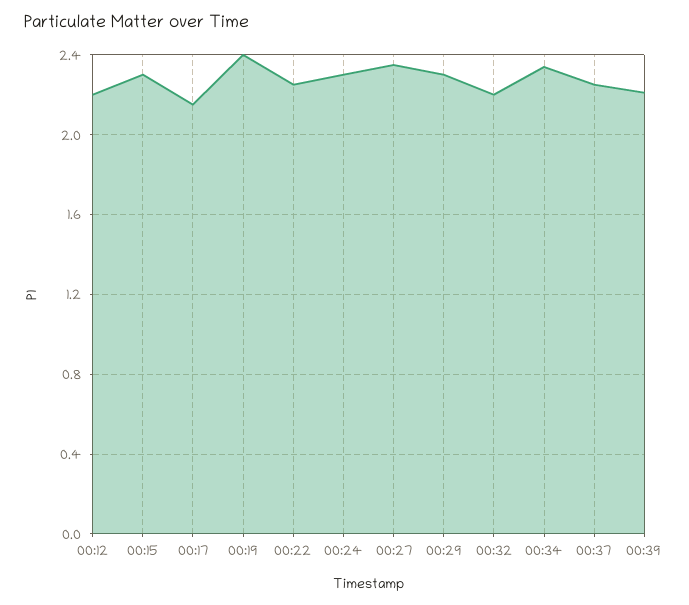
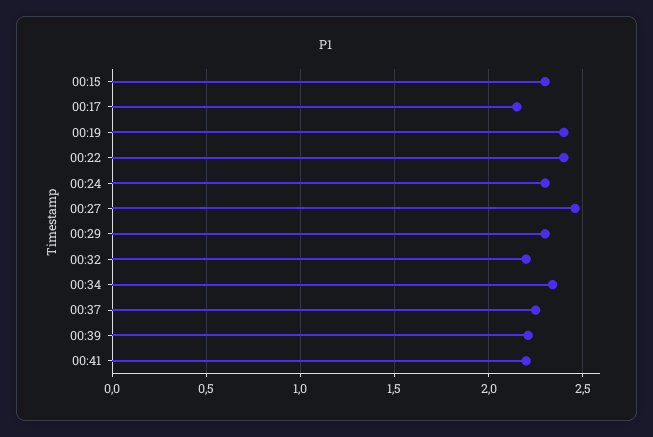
00:12: 2.2 -> none
00:22: 2.25 -> 2.4
00:27: 2.35 -> 2.45
00:41: none -> 2.2

